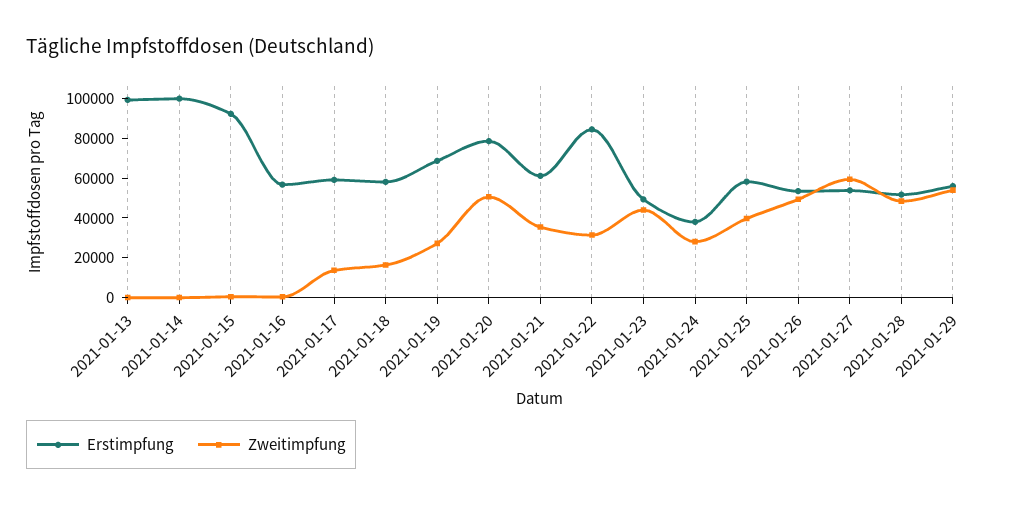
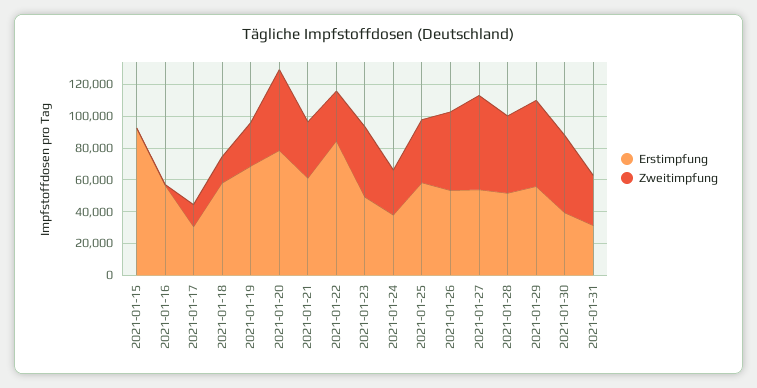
Erstimpfung, 2021-01-13: 100000 -> none
Zweitimpfung, 2021-01-13: 0 -> none
Erstimpfung, 2021-01-14: 100000 -> none
Zweitimpfung, 2021-01-14: 0 -> none
Erstimpfung, 2021-01-17: 60000 -> 30000
Erstimpfung, 2021-01-30: none -> 40000
Zweitimpfung, 2021-01-30: none -> 50000
Erstimpfung, 2021-01-31: none -> 30000
Zweitimpfung, 2021-01-31: none -> 30000

